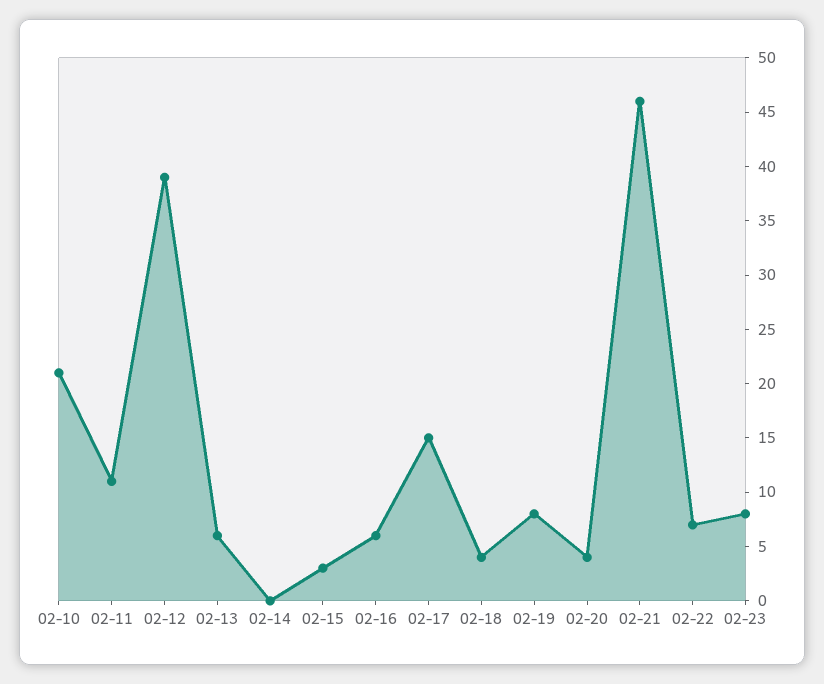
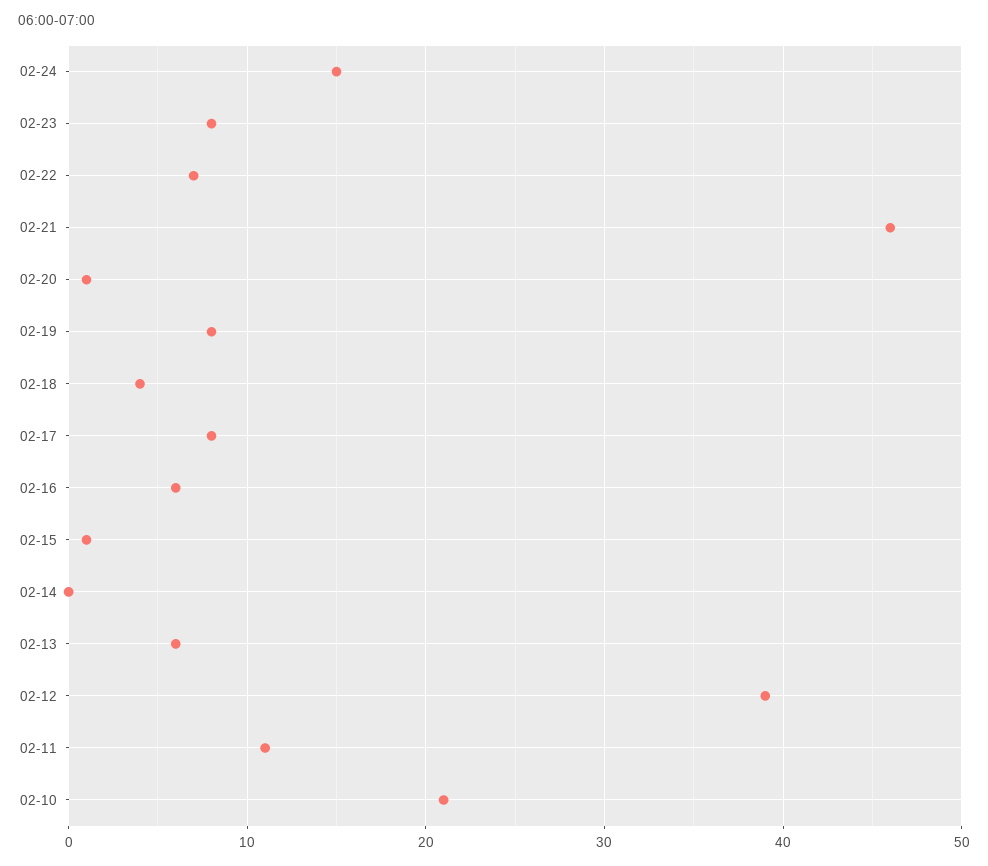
02-15: 3 -> 1
02-17: 15 -> 8
02-20: 4 -> 1
02-24: none -> 15

